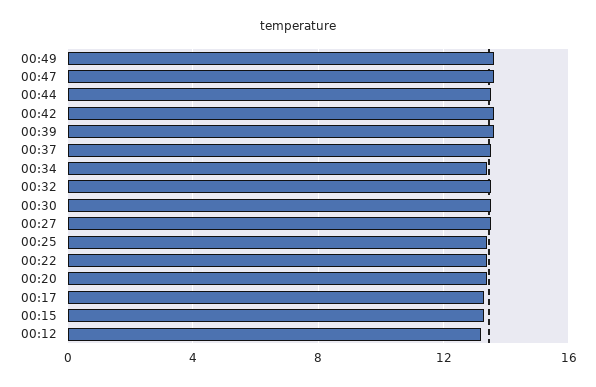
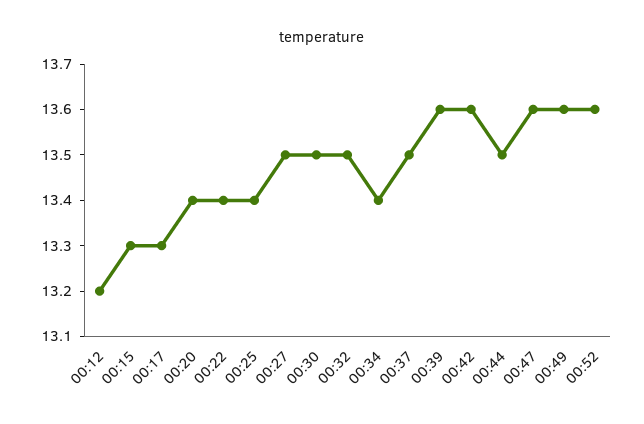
00:52: none -> 13.6

